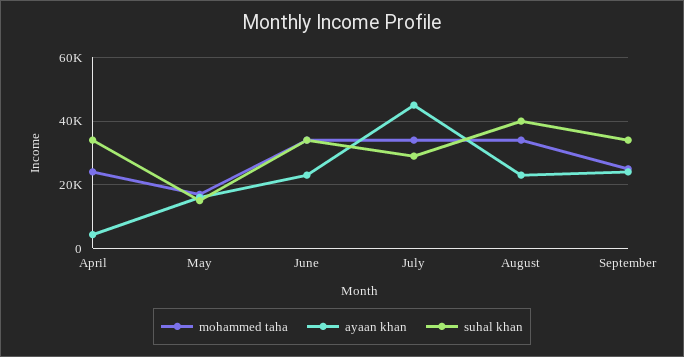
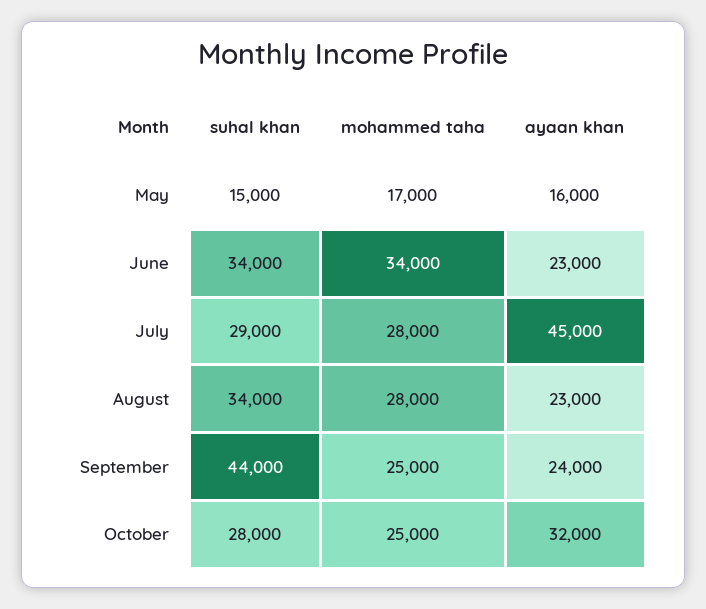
mohammed taha, April: 24000 -> none
ayaan khan, April: 4000 -> none
suhal khan, April: 34000 -> none
mohammed taha, July: 34000 -> 28000
mohammed taha, August: 34000 -> 28000
suhal khan, August: 40000 -> 34000
suhal khan, September: 34000 -> 44000
suhal khan, October: none -> 28000
mohammed taha, October: none -> 25000
ayaan khan, October: none -> 32000

